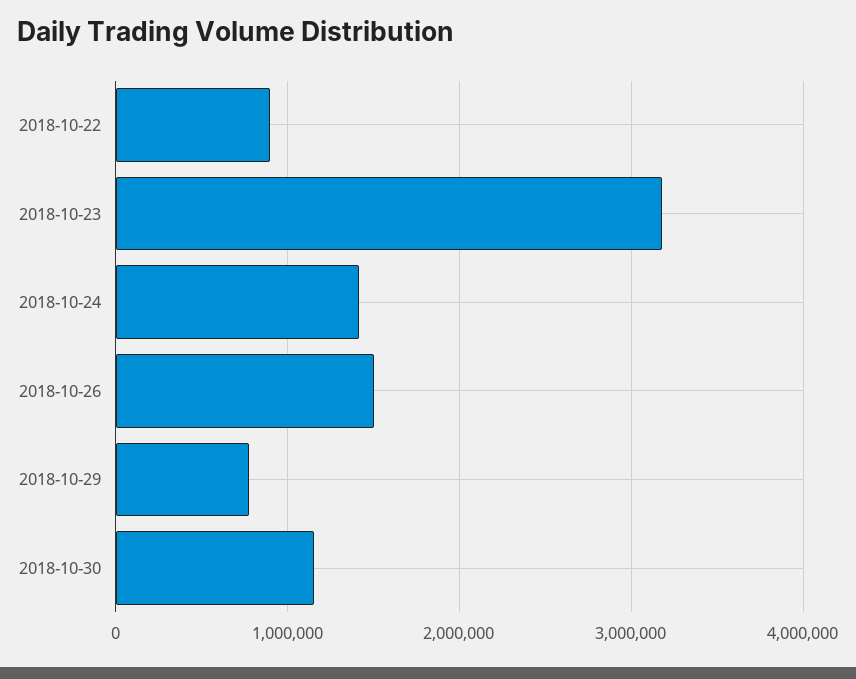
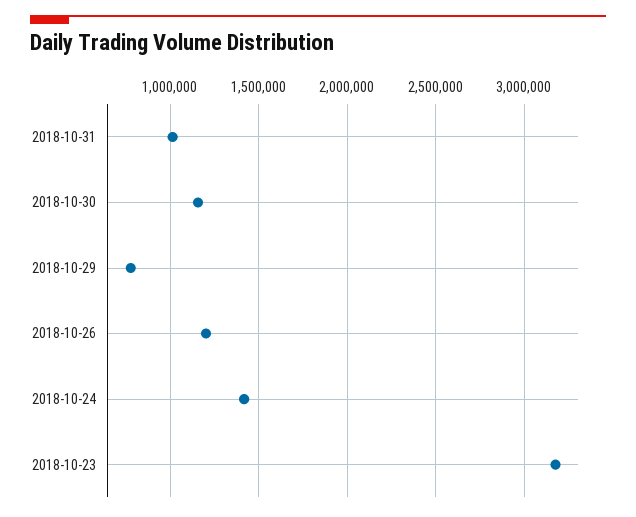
2018-10-22: 900000 -> none
2018-10-26: 1500000 -> 1200000
2018-10-31: none -> 1000000

